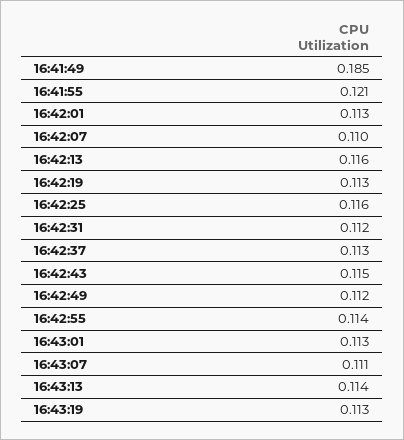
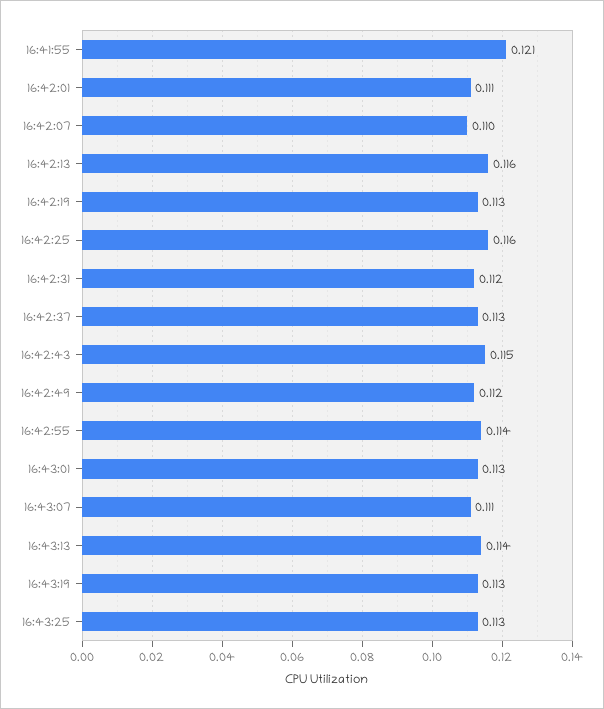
16:41:49: 0.185 -> none
16:42:01: 0.113 -> 0.111
16:43:25: none -> 0.113

